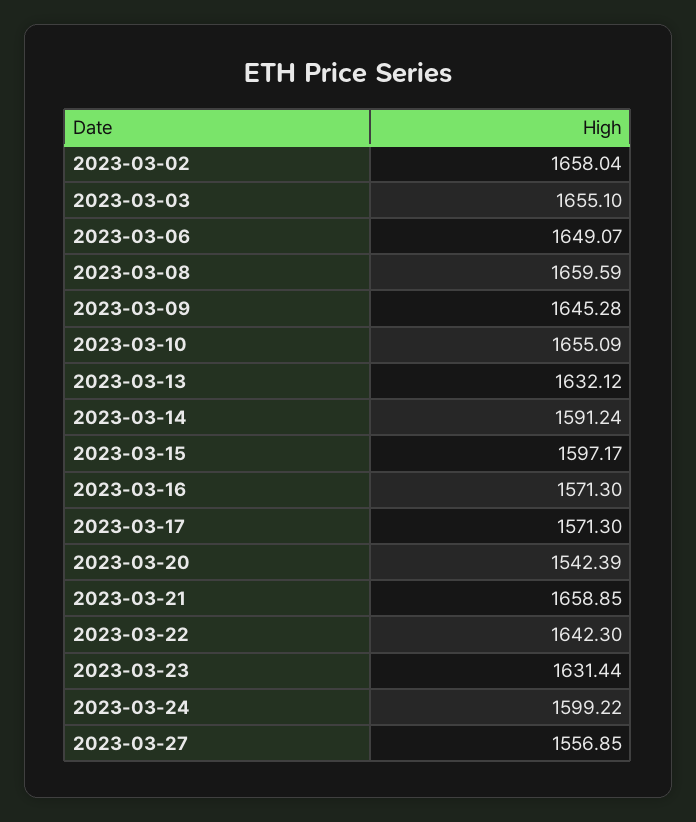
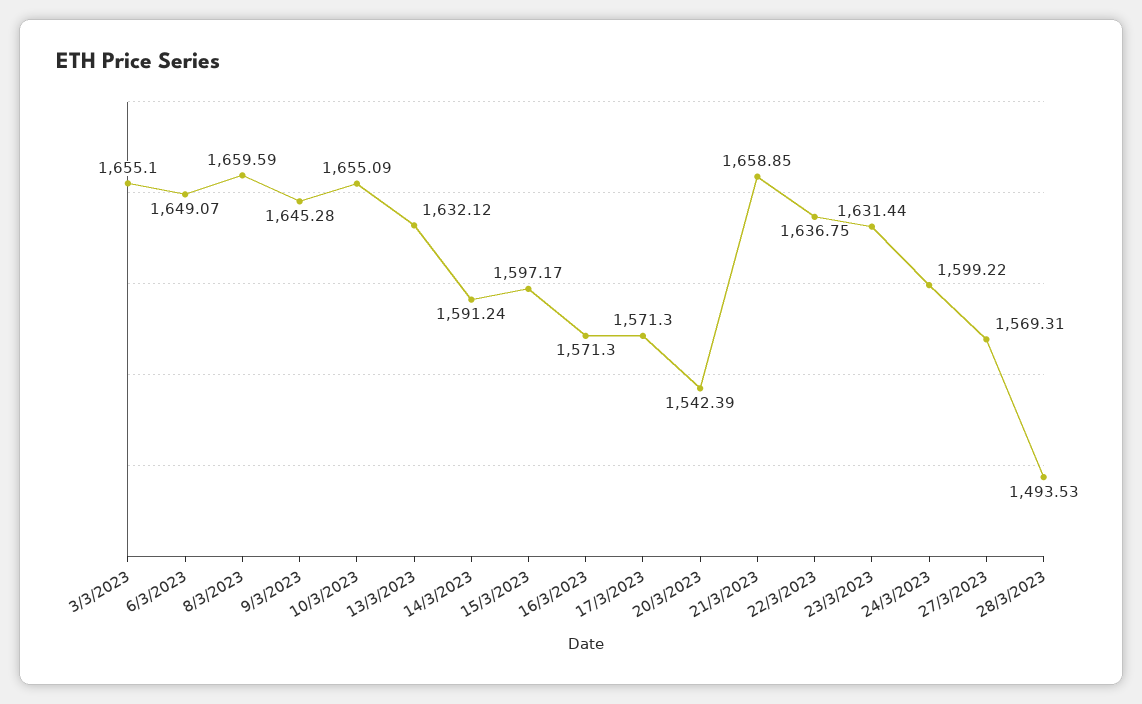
2023-03-02: 1658.04 -> none
2023-03-22: 1642.3 -> 1636.75
2023-03-27: 1556.85 -> 1569.31
28/3/2023: none -> 1493.53

